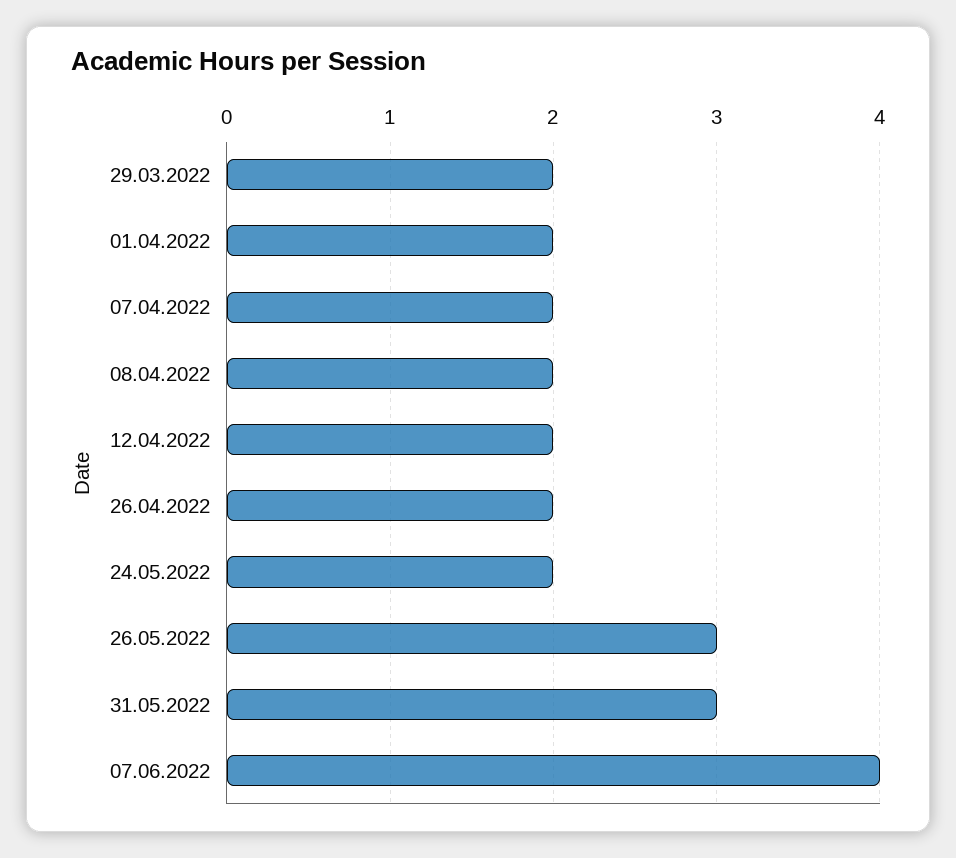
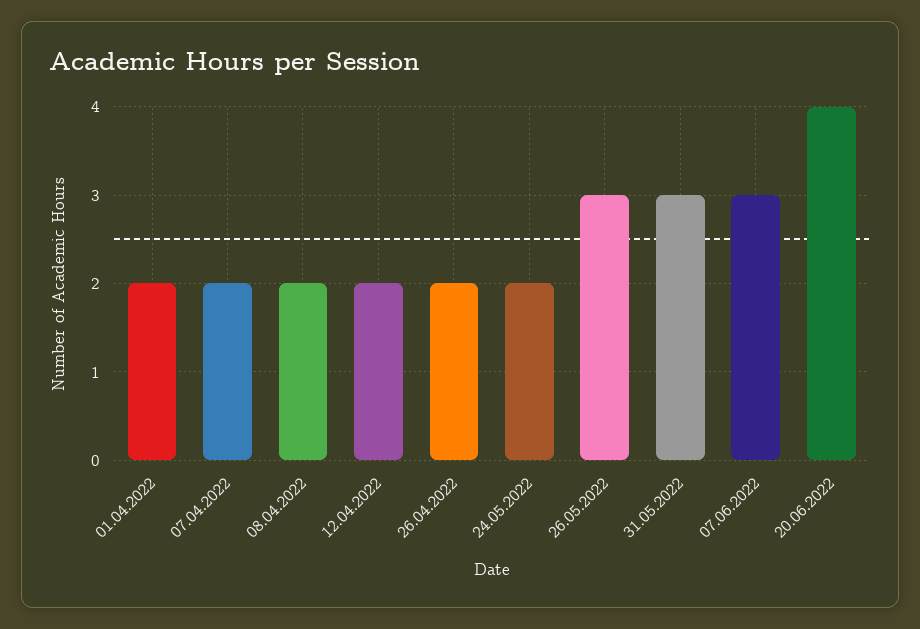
29.03.2022: 2 -> none
07.06.2022: 4 -> 3
20.06.2022: none -> 4

